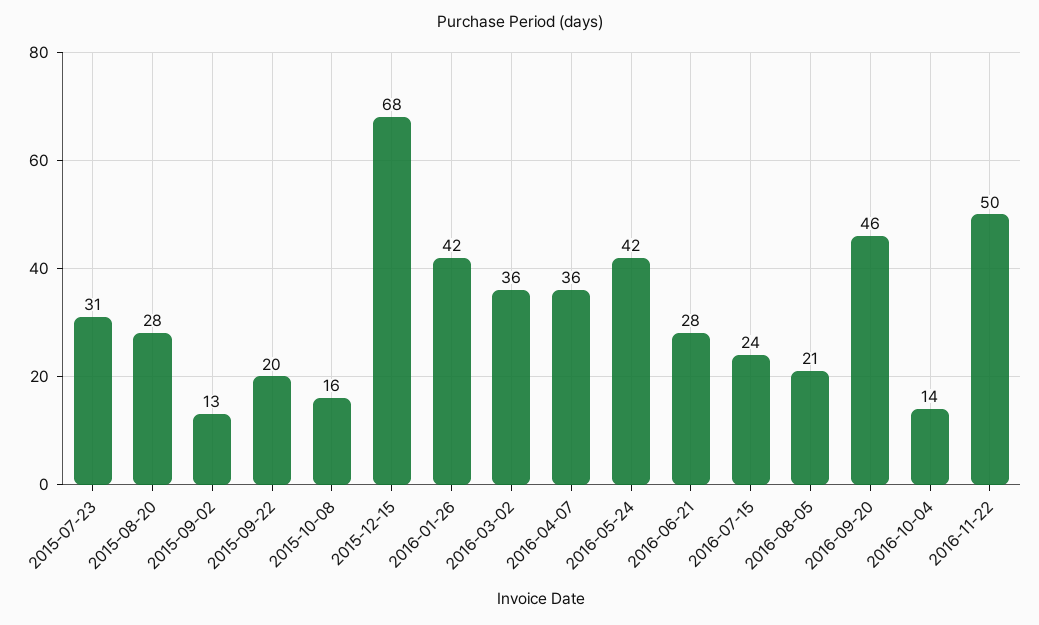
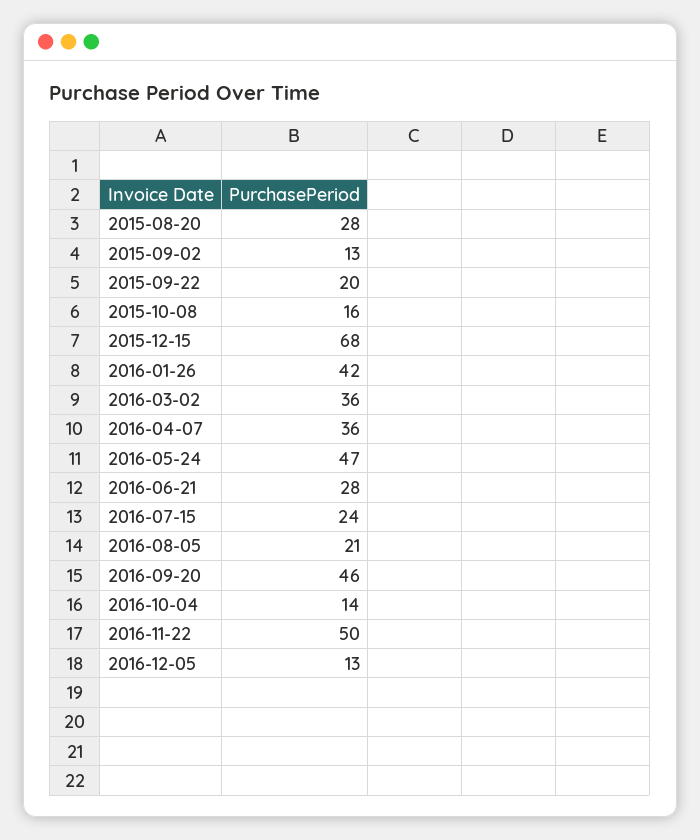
2015-07-23: 31 -> none
2016-05-24: 42 -> 47
2016-12-05: none -> 13

